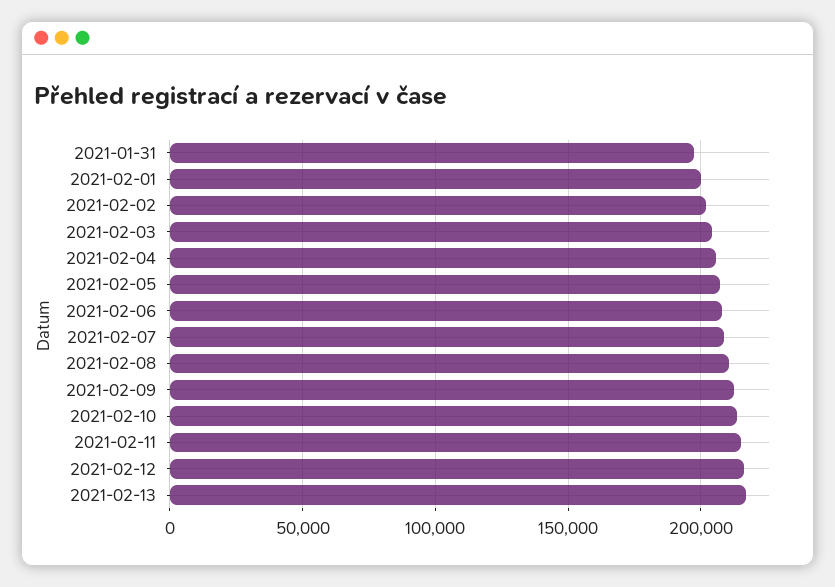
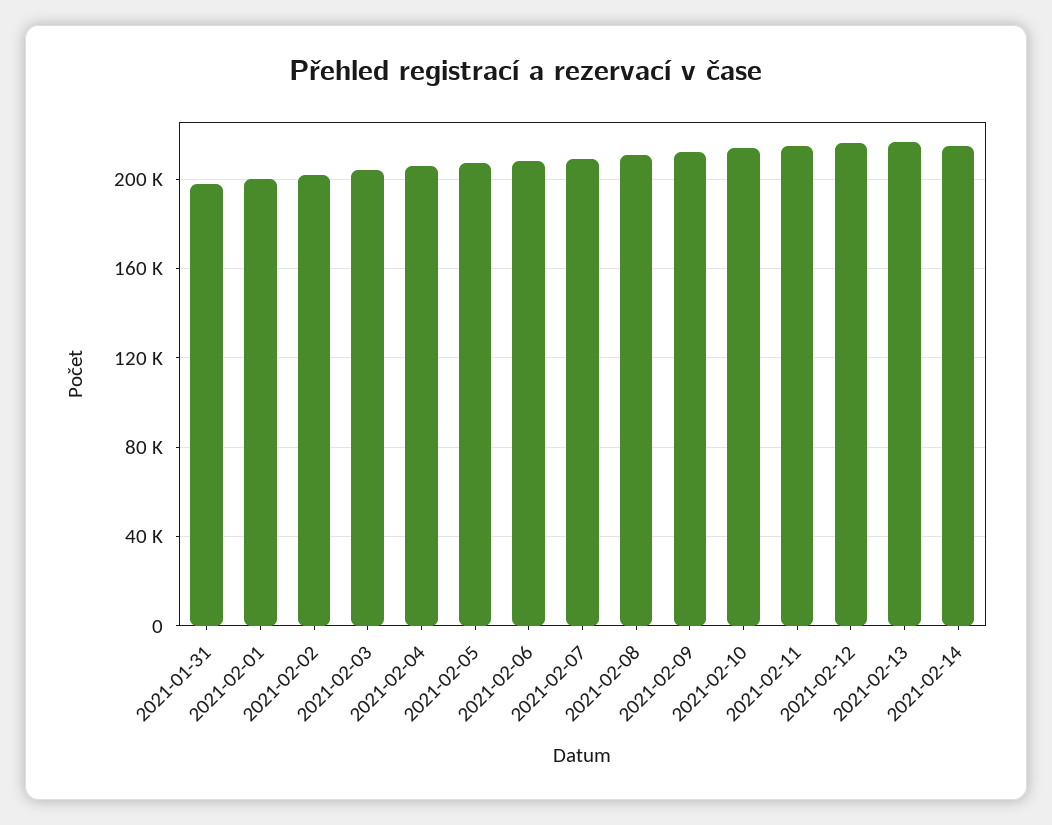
2021-02-14: none -> 215000

